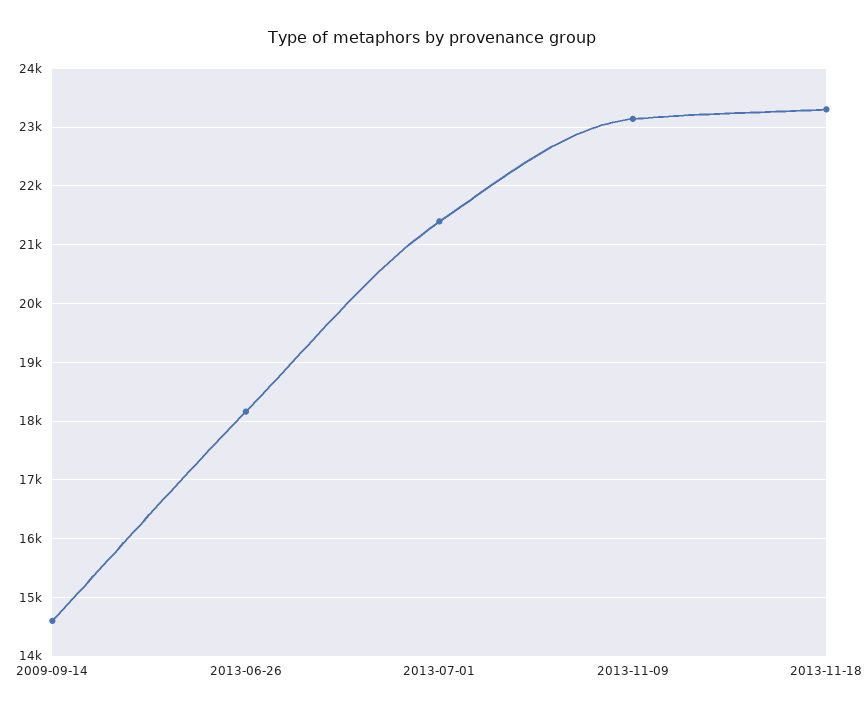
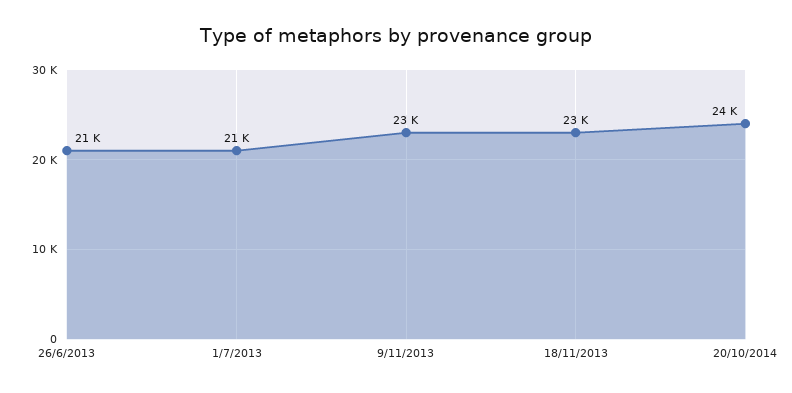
2009-09-14: 14600 -> none
2013-06-26: 18200 -> 21000
20/10/2014: none -> 24000

